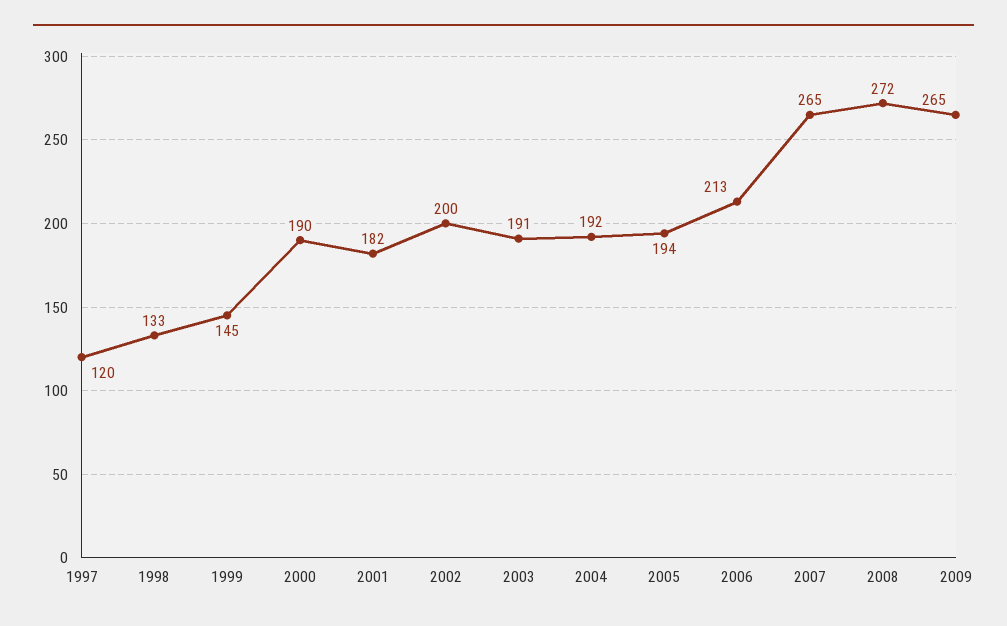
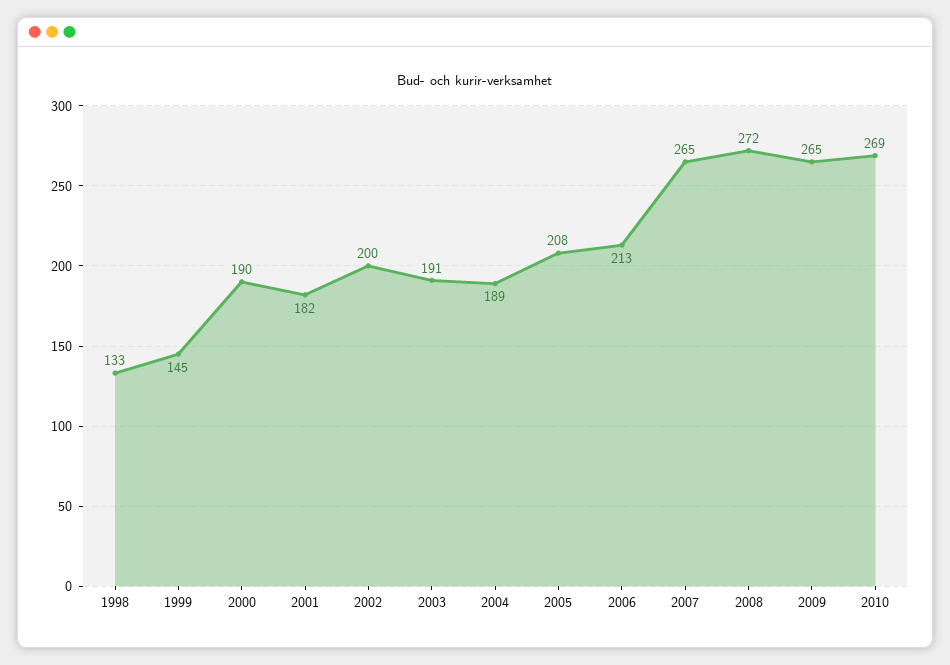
1997: 120 -> none
2004: 192 -> 189
2005: 194 -> 208
2010: none -> 269

